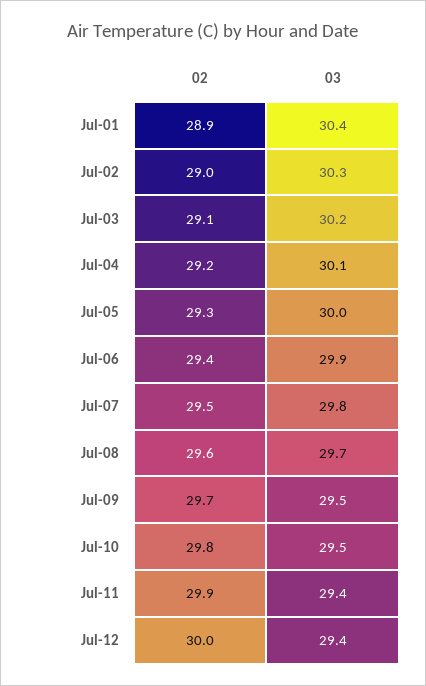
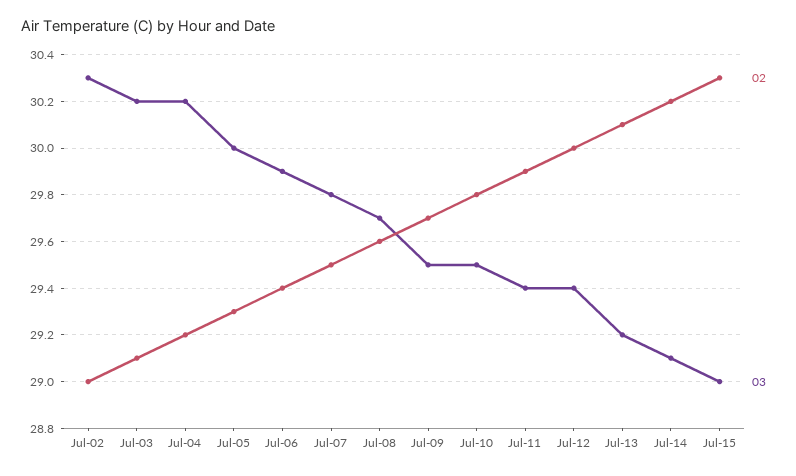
02, Jul-01: 28.9 -> none
03, Jul-01: 30.4 -> none
03, Jul-04: 30.1 -> 30.2
02, Jul-13: none -> 30.1
03, Jul-13: none -> 29.2
02, Jul-14: none -> 30.2
03, Jul-14: none -> 29.1
02, Jul-15: none -> 30.3
03, Jul-15: none -> 29

